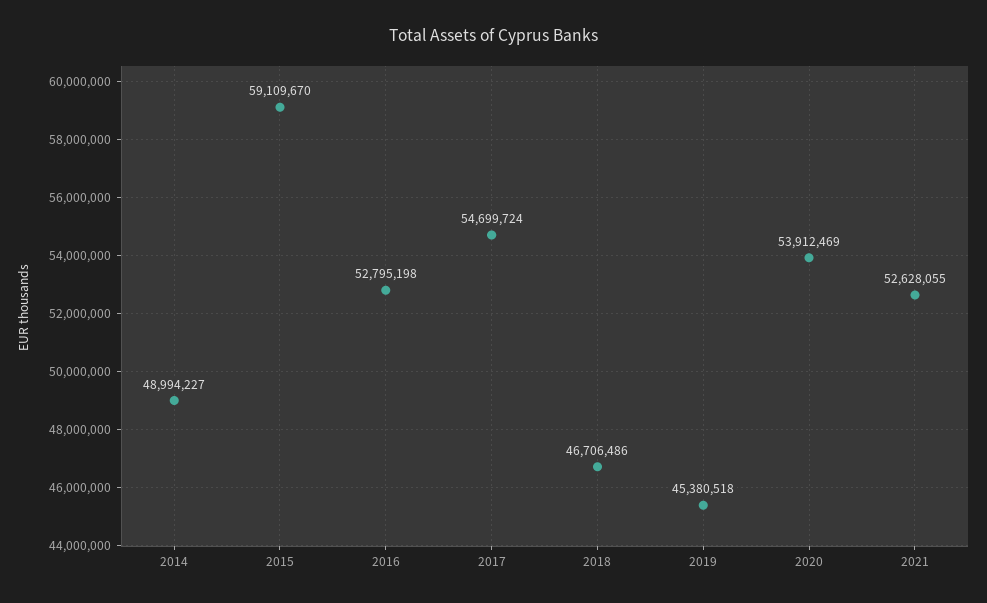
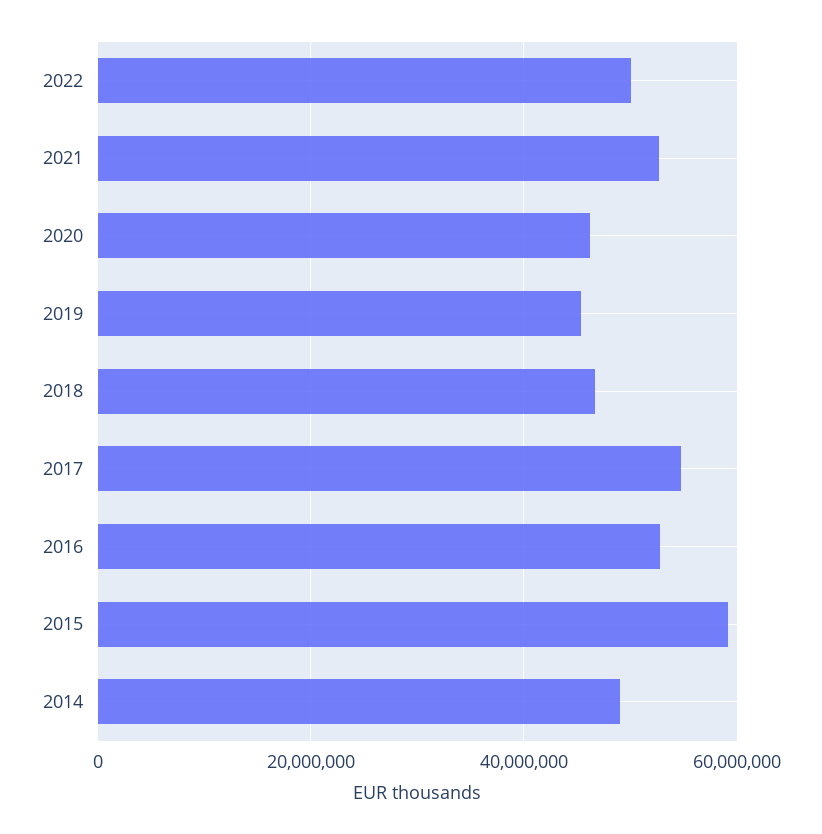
2020: 53912469 -> 46000000
2022: none -> 50000000

